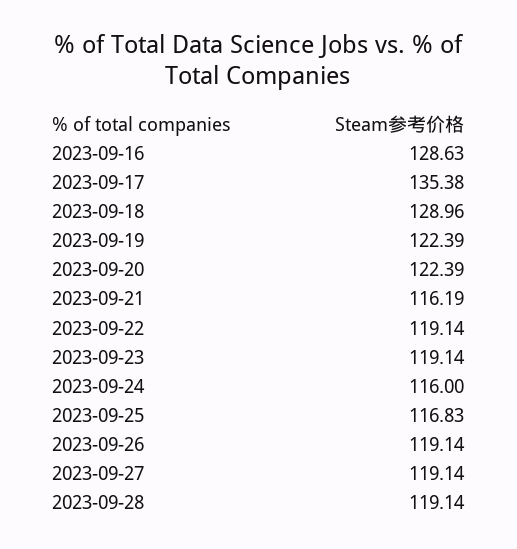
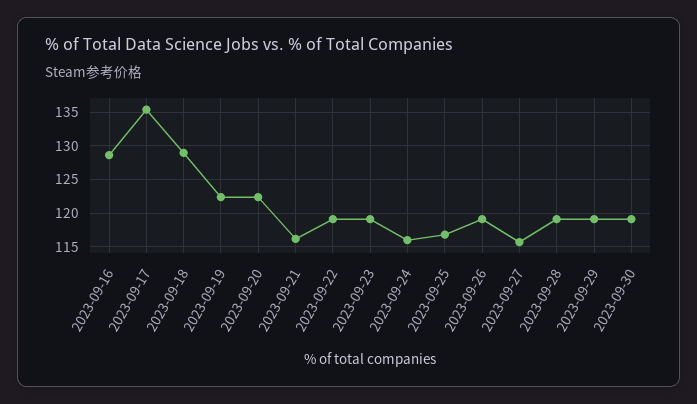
2023-09-27: 119.14 -> 116
2023-09-29: none -> 119
2023-09-30: none -> 119

